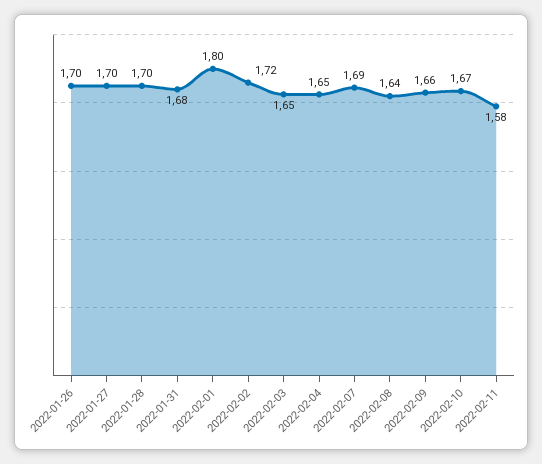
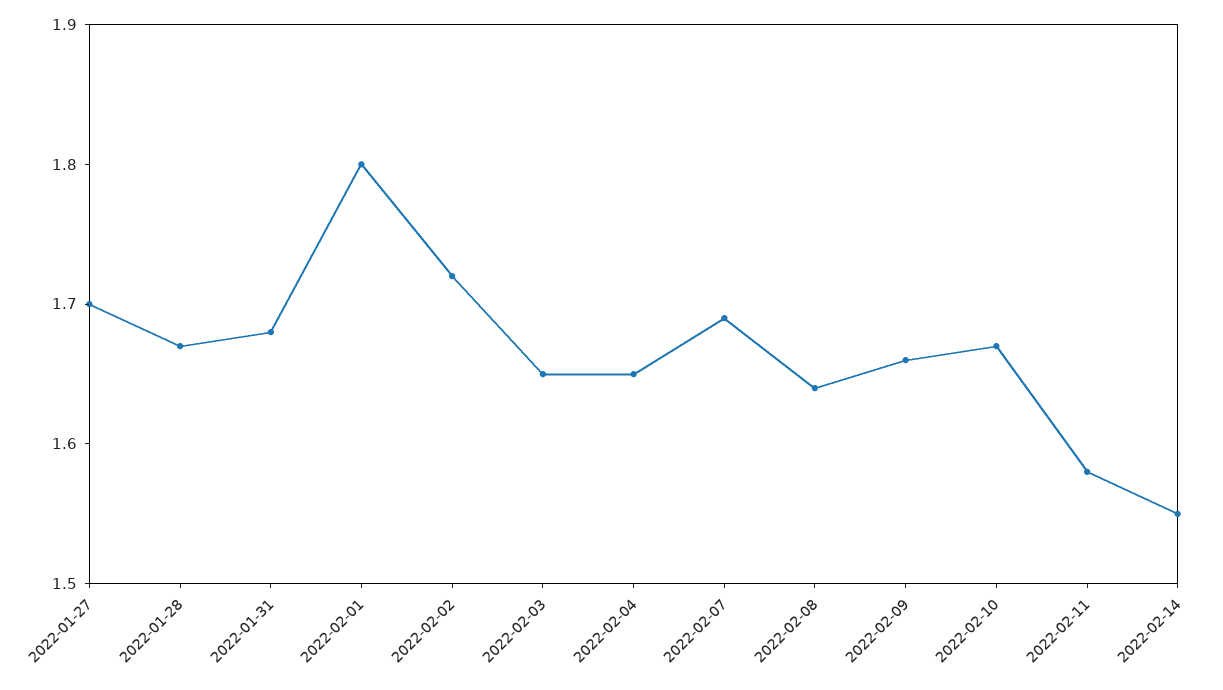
2022-01-26: 1.7 -> none
2022-01-28: 1.7 -> 1.67
2022-02-14: none -> 1.55

